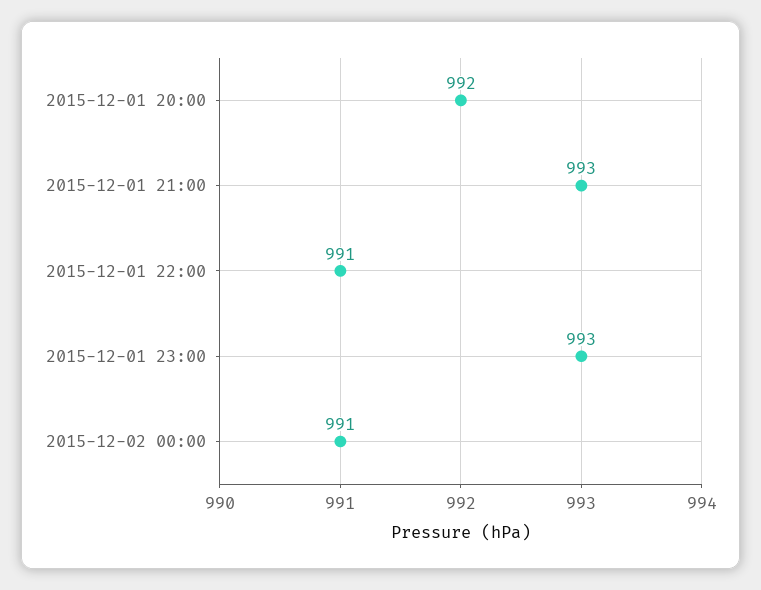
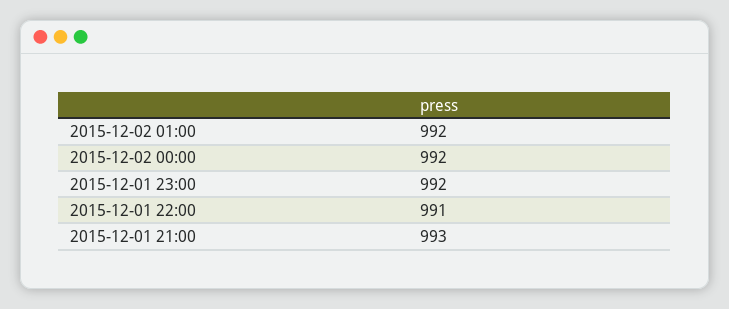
2015-12-01 20:00: 992 -> none
2015-12-01 23:00: 993 -> 992
2015-12-02 00:00: 991 -> 992
2015-12-02 01:00: none -> 992

